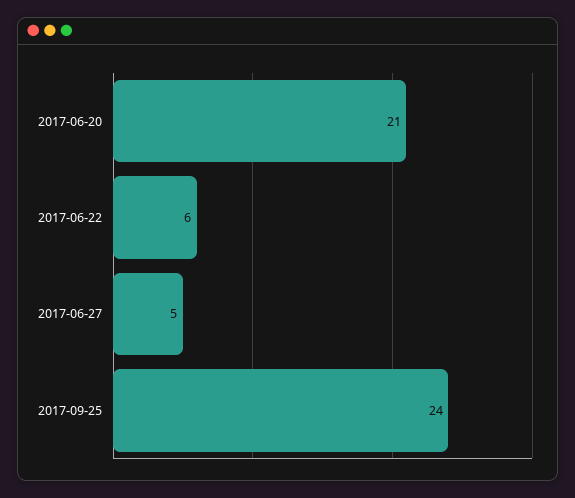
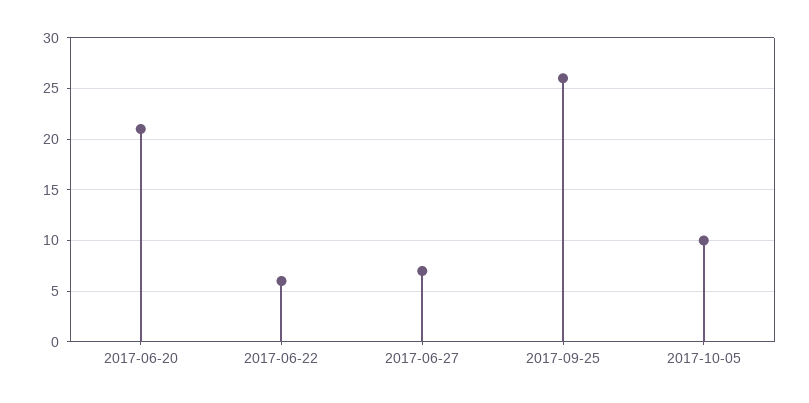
2017-06-27: 5 -> 7
2017-09-25: 24 -> 26
2017-10-05: none -> 10

